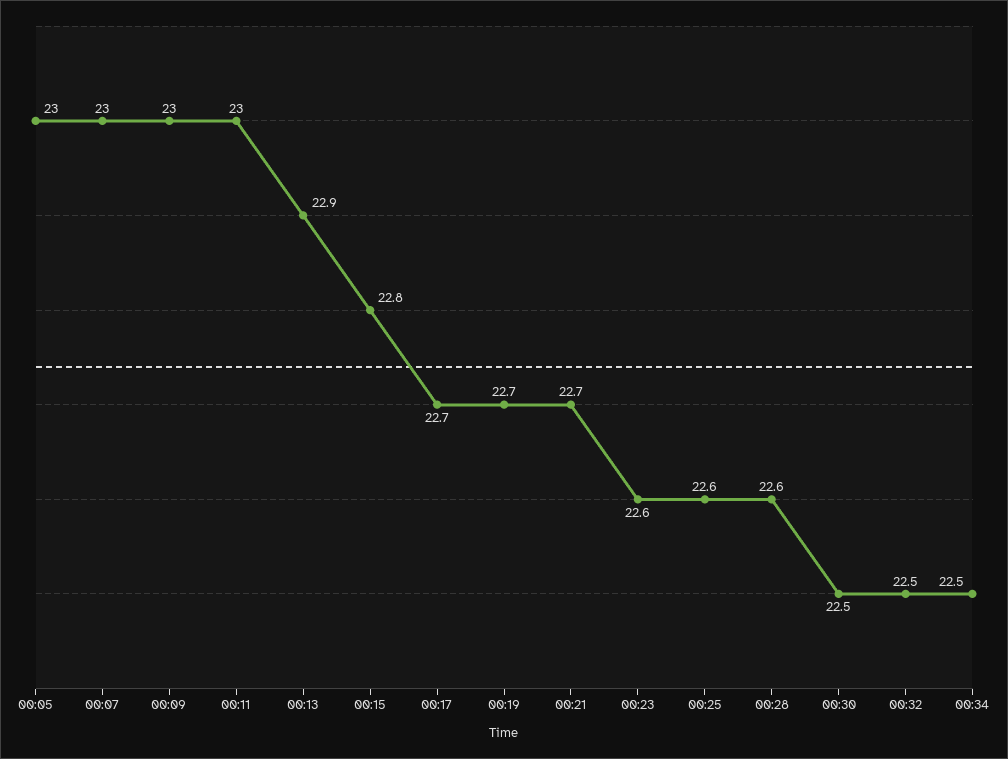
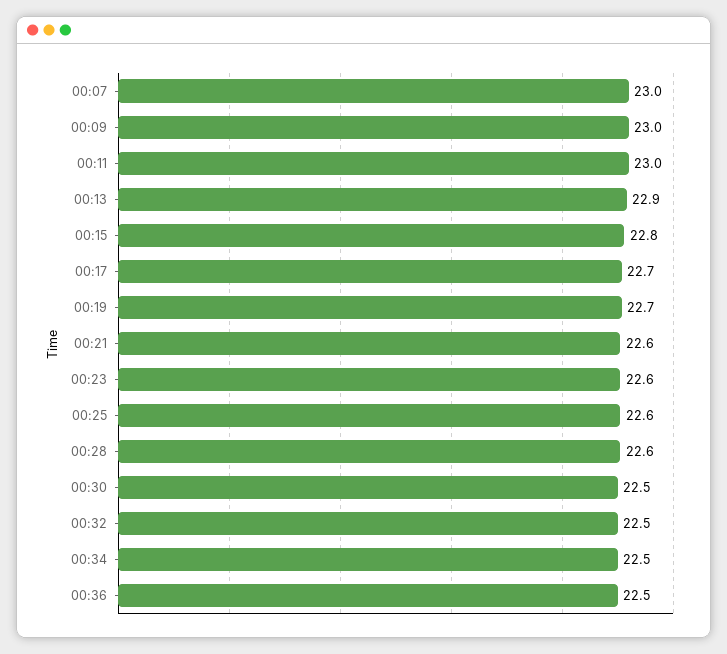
00:05: 23 -> none
00:21: 22.7 -> 22.6
00:36: none -> 22.5

